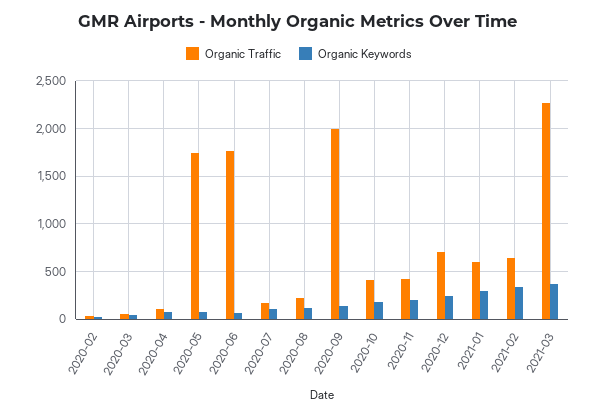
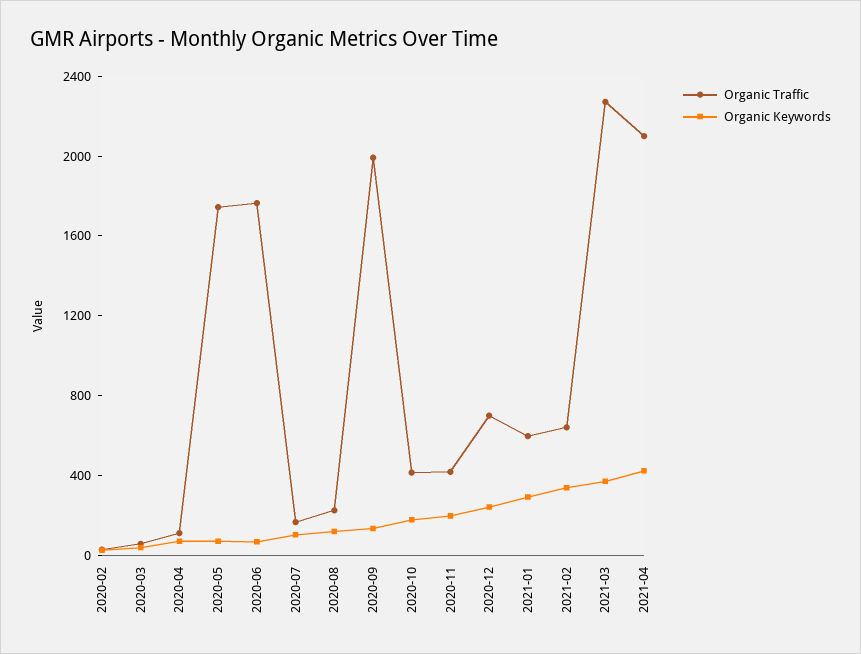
Organic Traffic, 2021-04: none -> 2100
Organic Keywords, 2021-04: none -> 400

